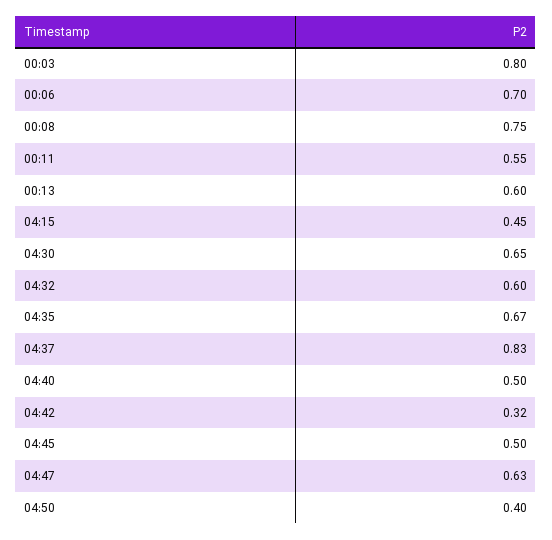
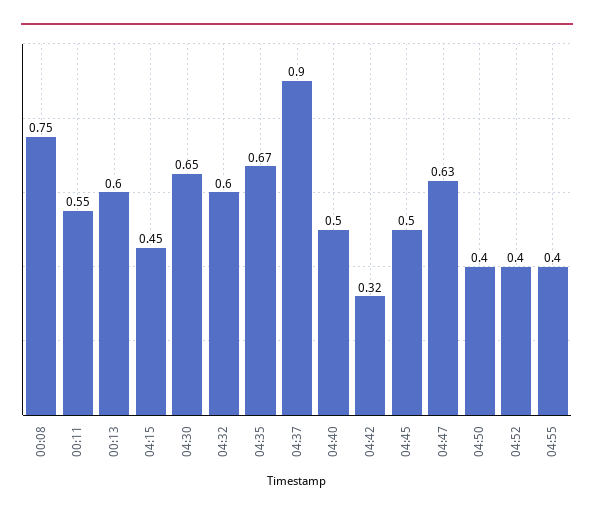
00:03: 0.8 -> none
00:06: 0.7 -> none
04:37: 0.83 -> 0.9
04:52: none -> 0.4
04:55: none -> 0.4

